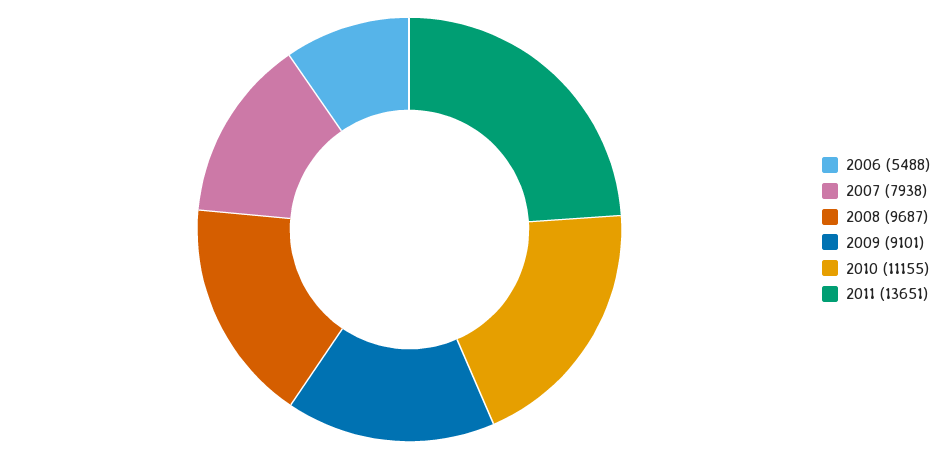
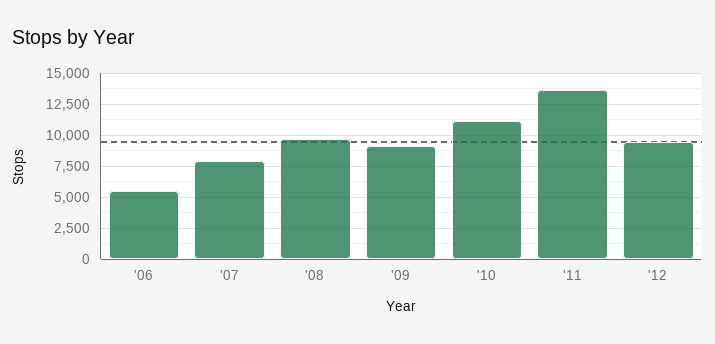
'12: none -> 9500

